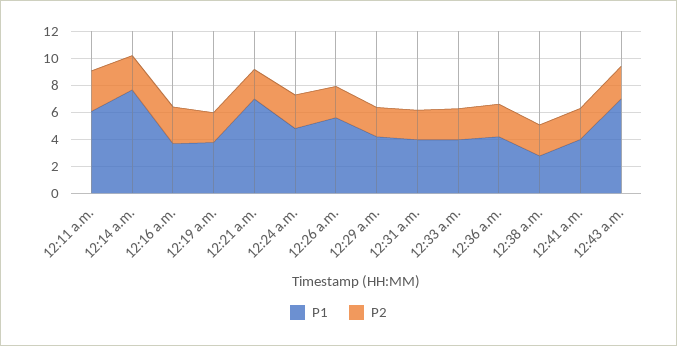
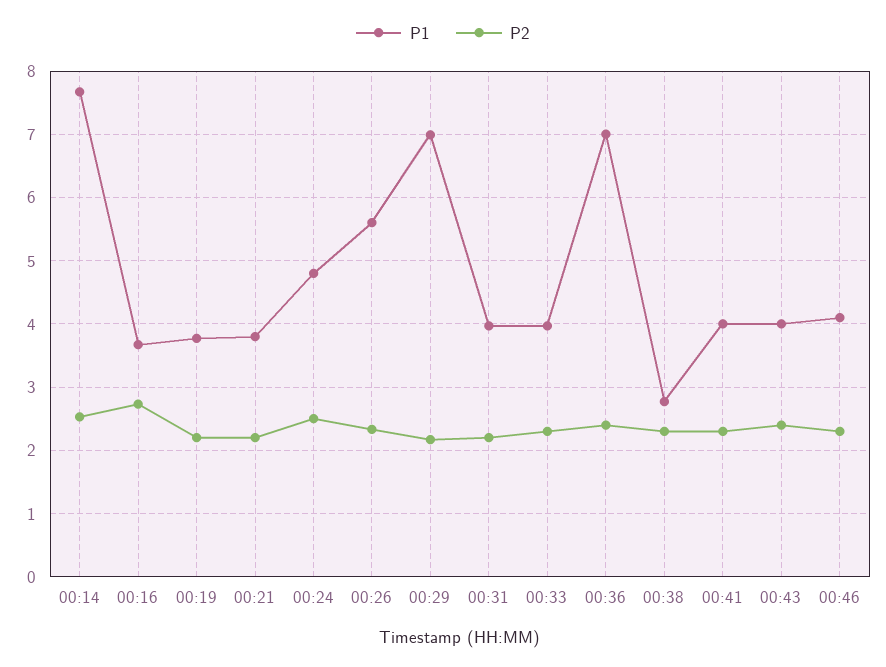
P1, 12:11 a.m.: 6 -> none
P2, 12:11 a.m.: 3 -> none
P1, 12:21 a.m.: 7 -> 3.8
P1, 12:29 a.m.: 4 -> 7
P1, 12:36 a.m.: 4 -> 7
P1, 12:43 a.m.: 7 -> 4
P1, 00:46: none -> 4.1
P2, 00:46: none -> 2.3

